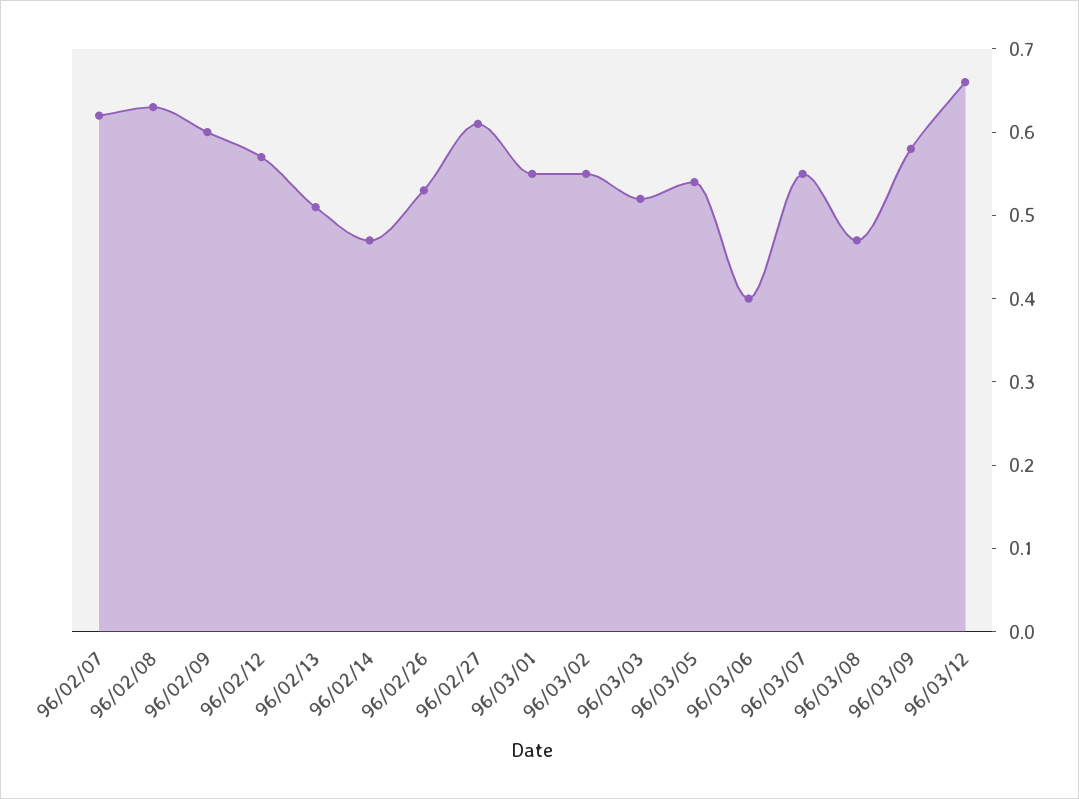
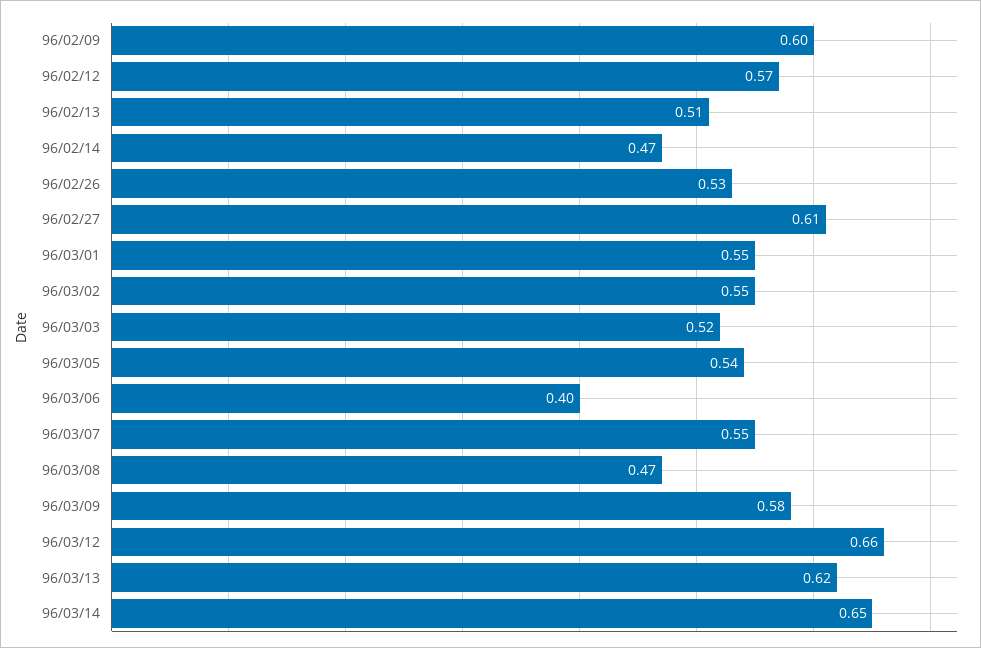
96/02/07: 0.62 -> none
96/02/08: 0.63 -> none
96/03/13: none -> 0.62
96/03/14: none -> 0.65

